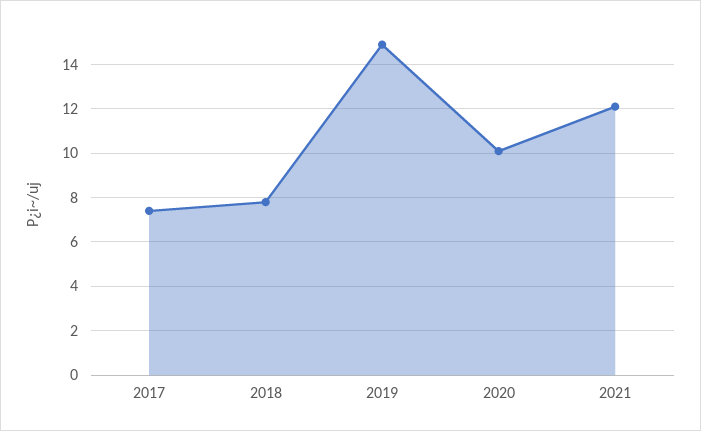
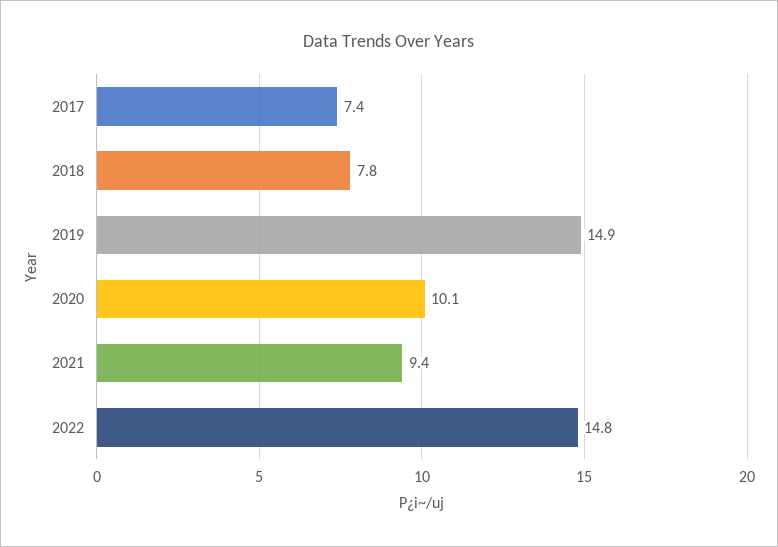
2021: 12 -> 9.4
2022: none -> 14.8

